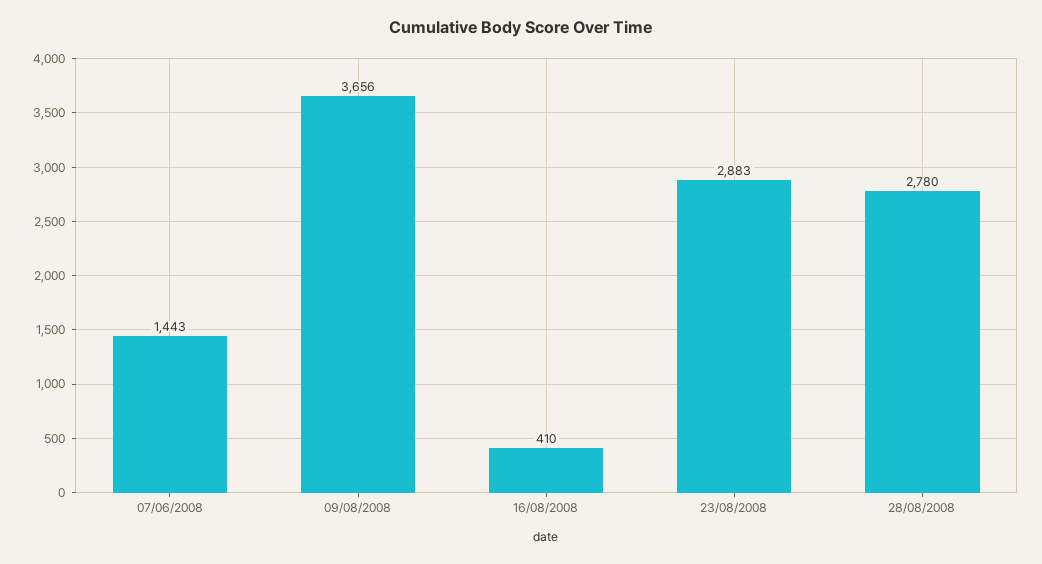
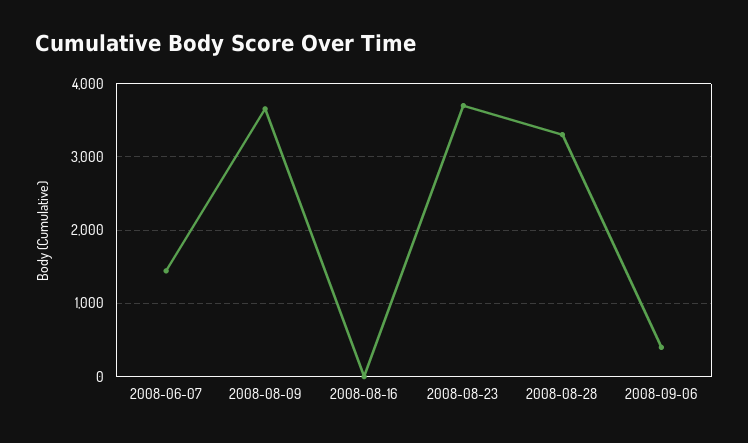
16/08/2008: 410 -> 0
23/08/2008: 2883 -> 3700
28/08/2008: 2780 -> 3300
2008-09-06: none -> 400

